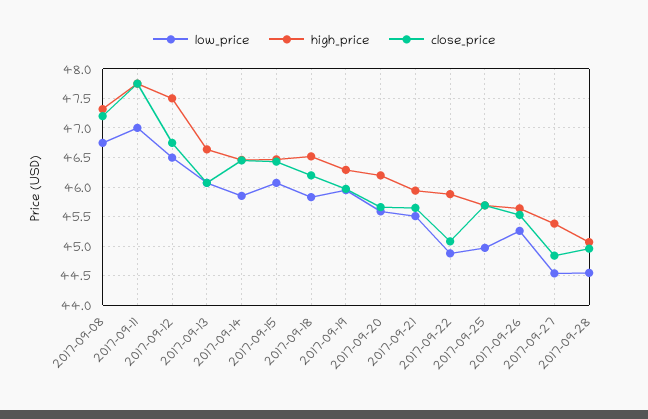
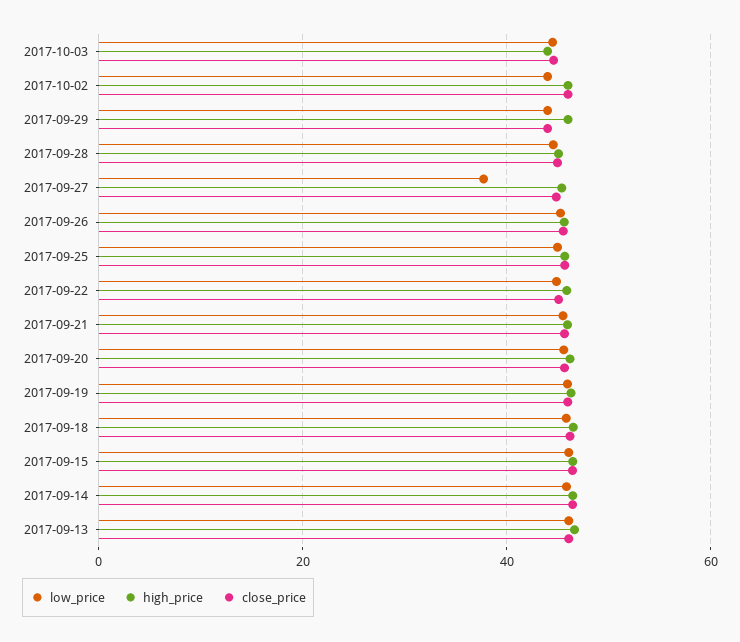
low_price, 2017-09-08: 46.75 -> none
high_price, 2017-09-08: 47.25 -> none
close_price, 2017-09-08: 47.25 -> none
low_price, 2017-09-11: 47 -> none
high_price, 2017-09-11: 47.75 -> none
close_price, 2017-09-11: 47.75 -> none
low_price, 2017-09-12: 46.5 -> none
high_price, 2017-09-12: 47.5 -> none
close_price, 2017-09-12: 46.75 -> none
low_price, 2017-09-27: 44.5 -> 38
low_price, 2017-10-03: none -> 44
high_price, 2017-10-03: none -> 44
close_price, 2017-10-03: none -> 44
low_price, 2017-10-02: none -> 44
high_price, 2017-10-02: none -> 46
close_price, 2017-10-02: none -> 46
low_price, 2017-09-29: none -> 44
high_price, 2017-09-29: none -> 46
close_price, 2017-09-29: none -> 44

